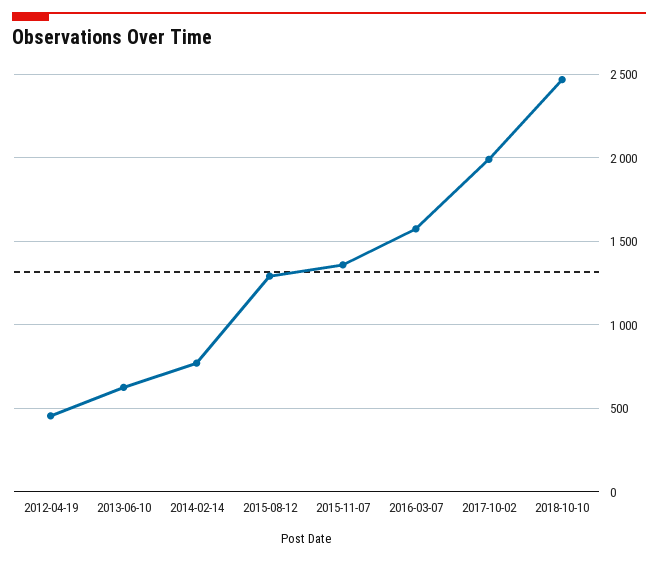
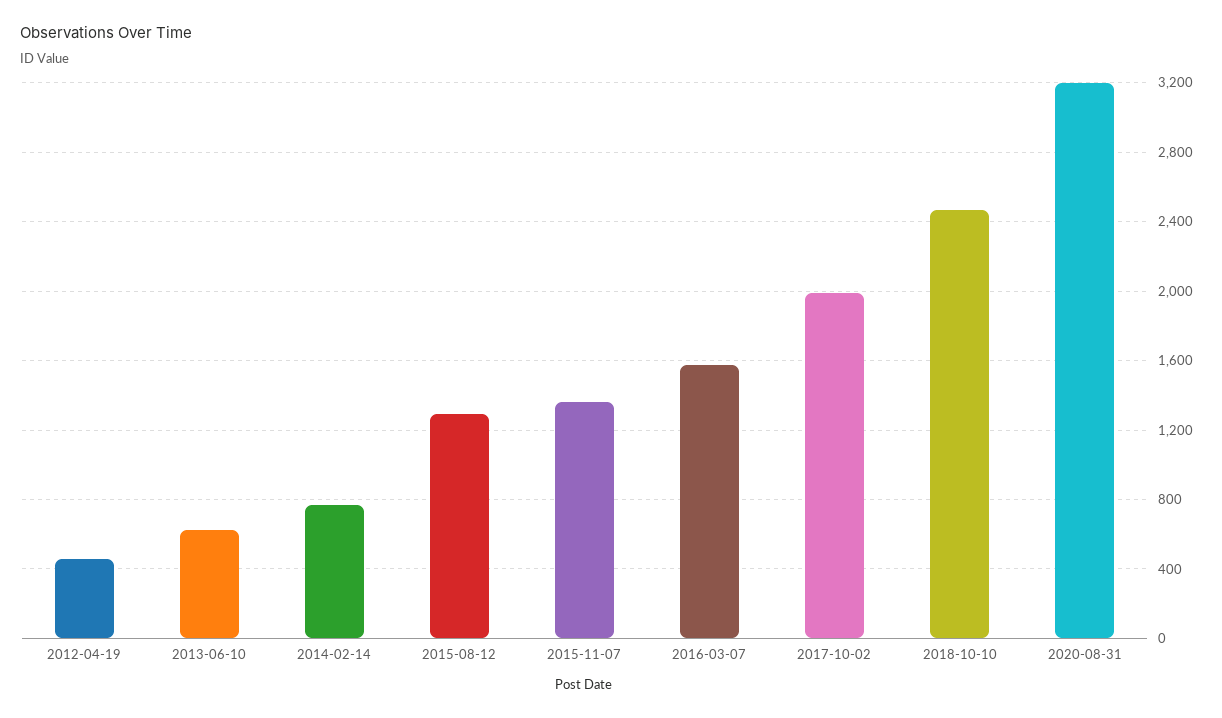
2020-08-31: none -> 3200

